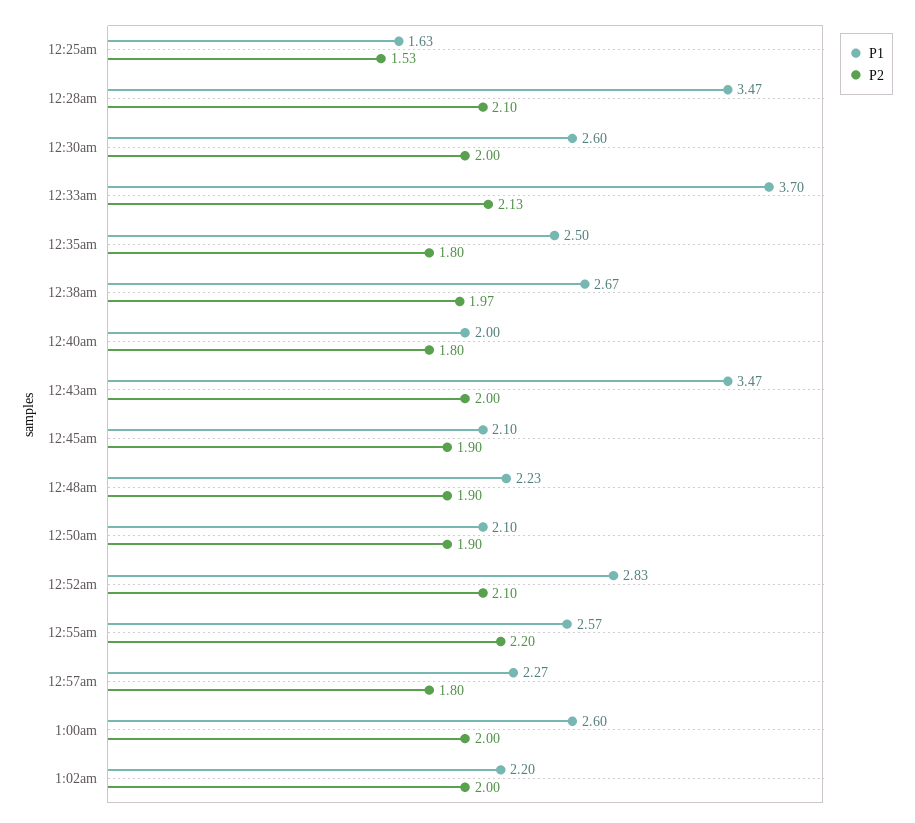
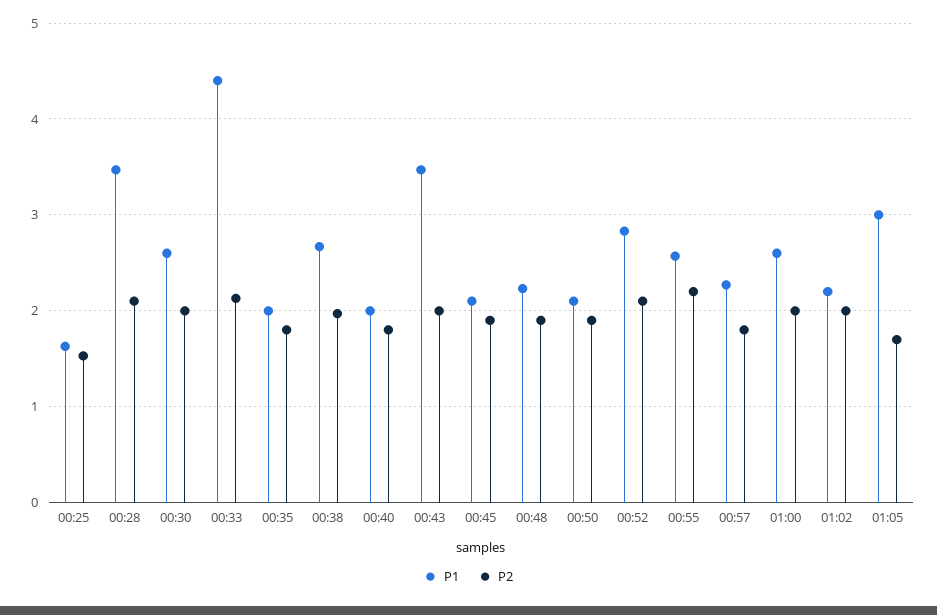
P1, 12:33am: 3.7 -> 4.4
P1, 12:35am: 2.5 -> 2
P1, 01:05: none -> 3
P2, 01:05: none -> 1.7

